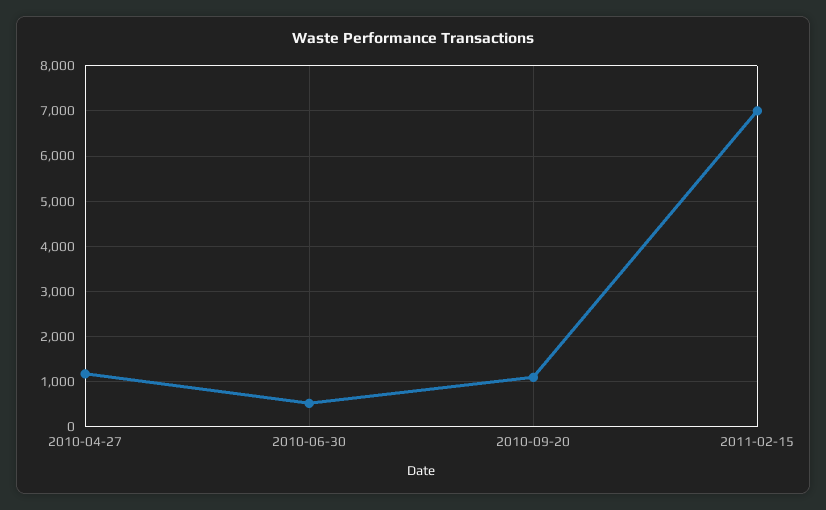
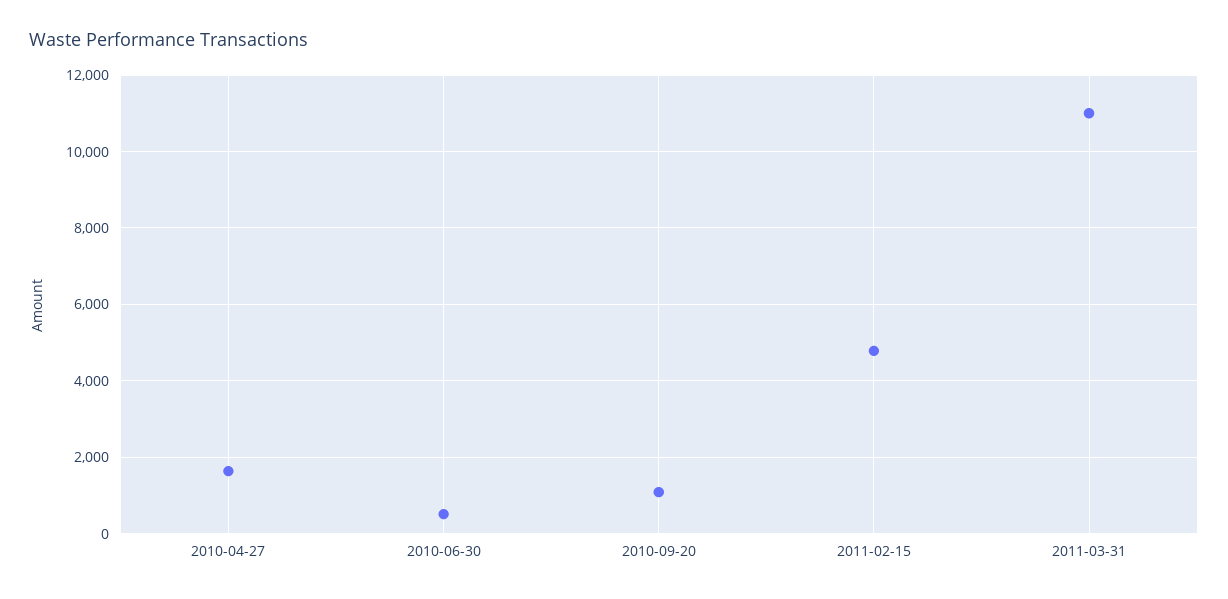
2010-04-27: 1200 -> 1600
2011-02-15: 7000 -> 4800
2011-03-31: none -> 11000

